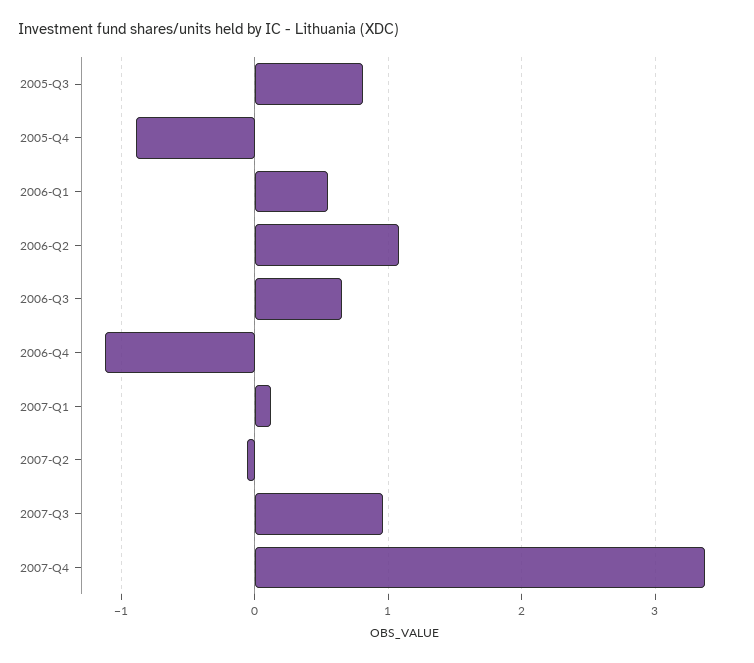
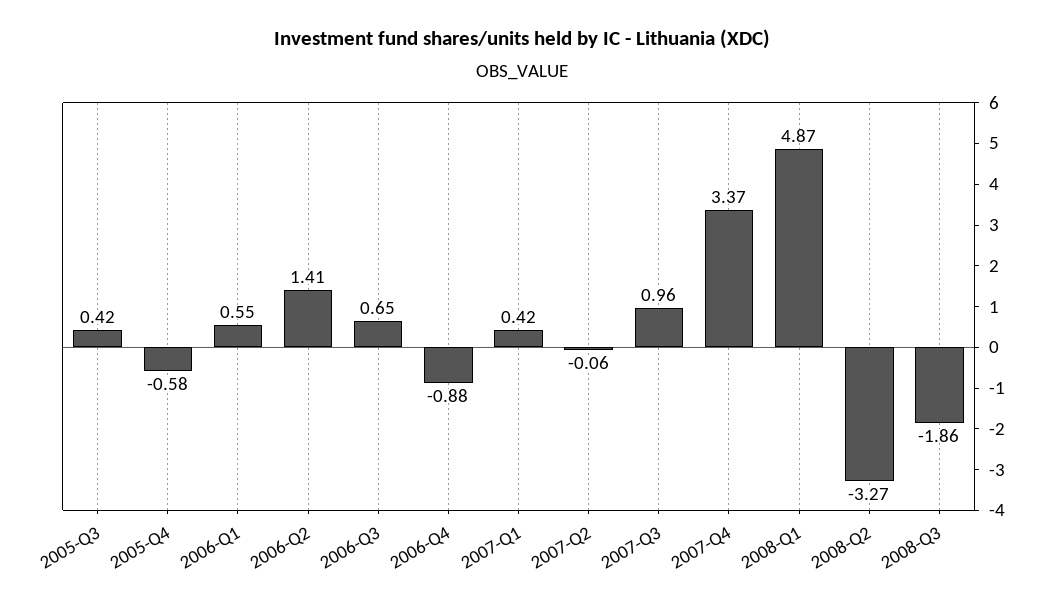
2005-Q3: 0.8 -> 0.42
2005-Q4: -0.9 -> -0.58
2006-Q2: 1.1 -> 1.41
2006-Q4: -1.1 -> -0.88
2007-Q1: 0.1 -> 0.42
2008-Q1: none -> 4.87
2008-Q2: none -> -3.27
2008-Q3: none -> -1.86

